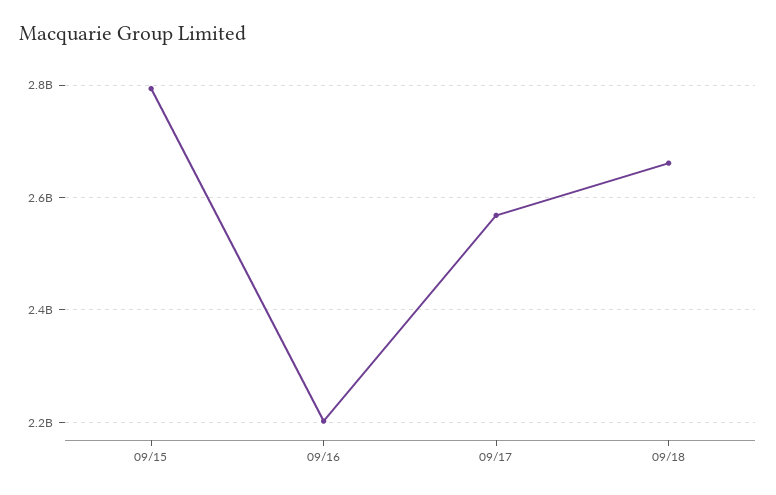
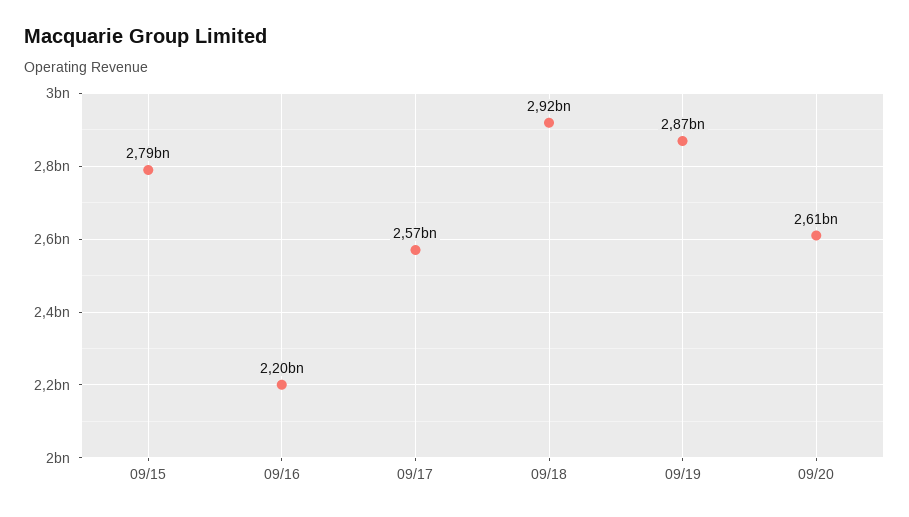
09/18: 2660000000 -> 2920000000
09/19: none -> 2870000000
09/20: none -> 2610000000

